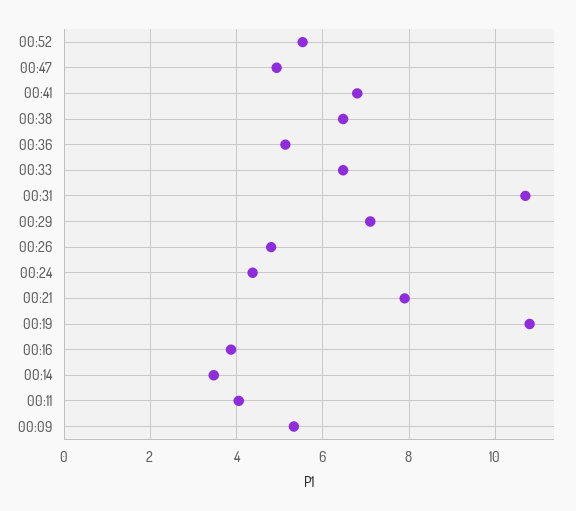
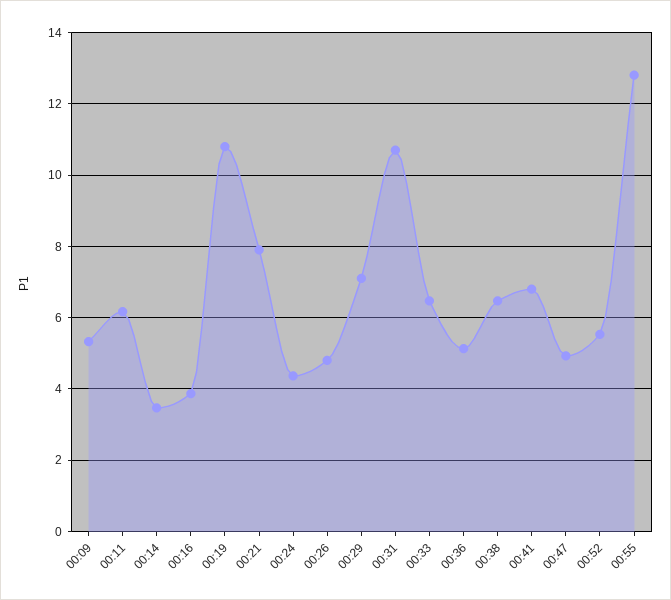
00:11: 4 -> 6.2
00:55: none -> 12.8

